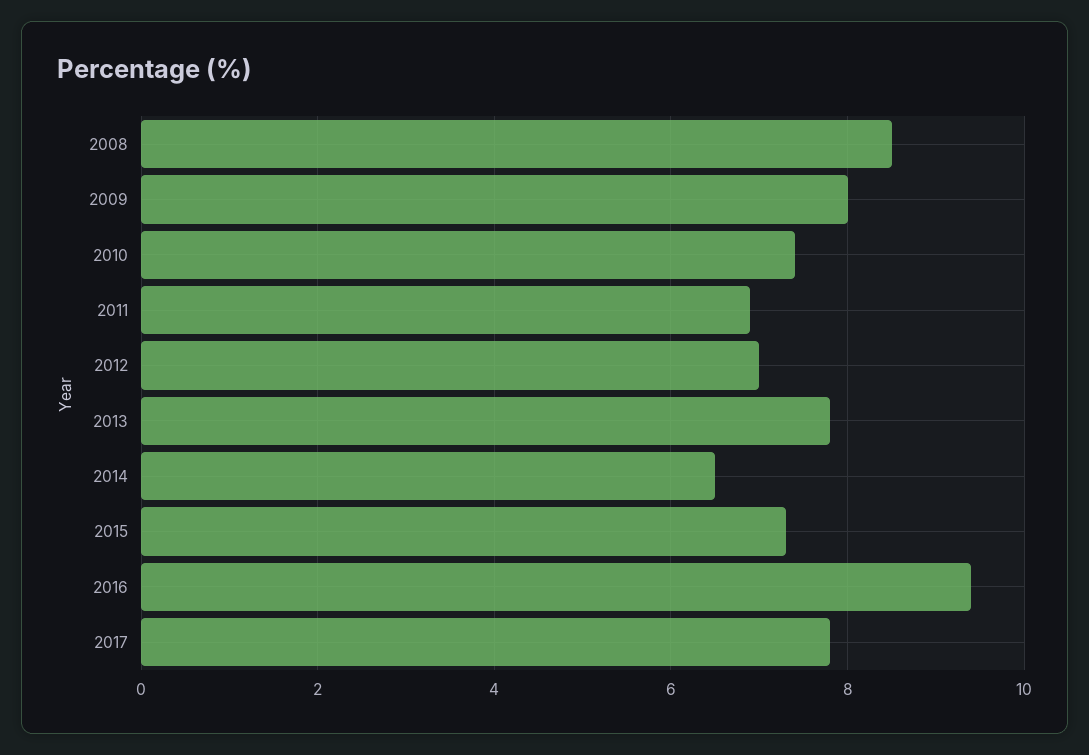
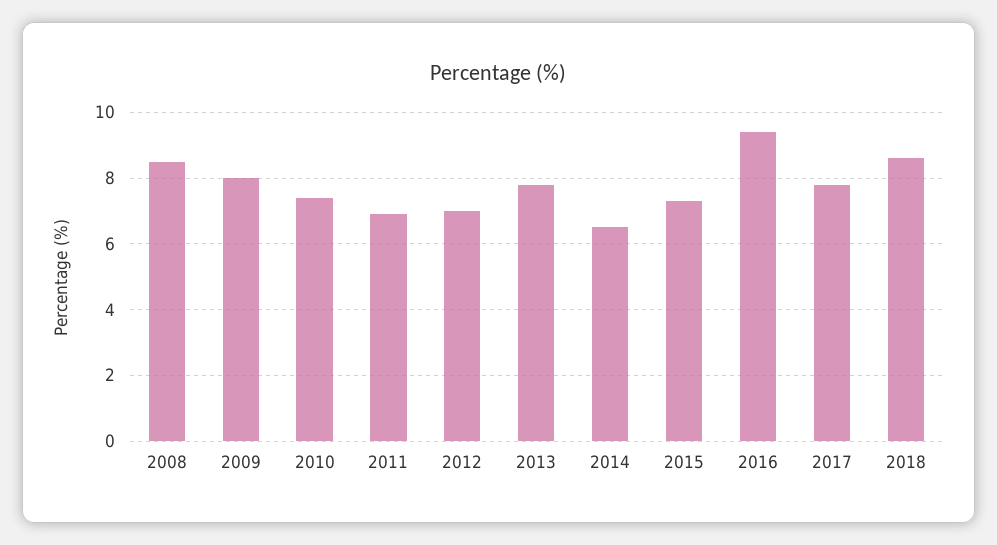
2018: none -> 8.5

